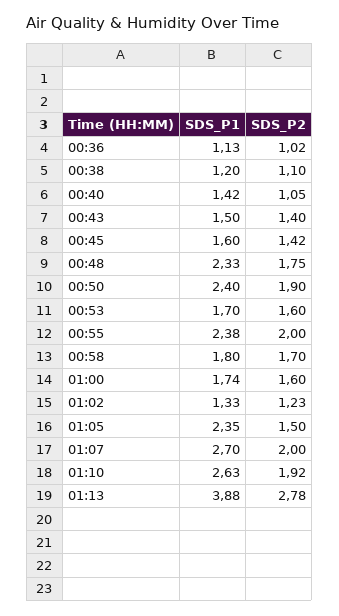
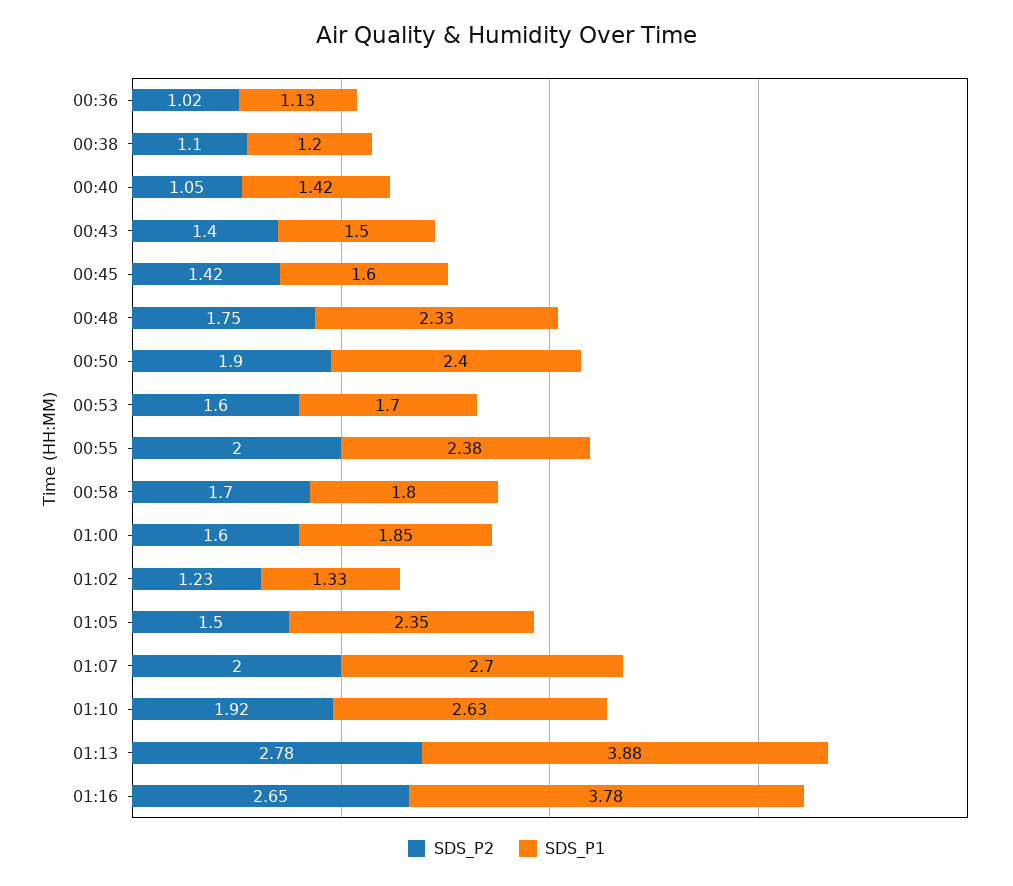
SDS_P1, 01:00: 1.74 -> 1.85
SDS_P2, 01:16: none -> 2.65
SDS_P1, 01:16: none -> 3.78

